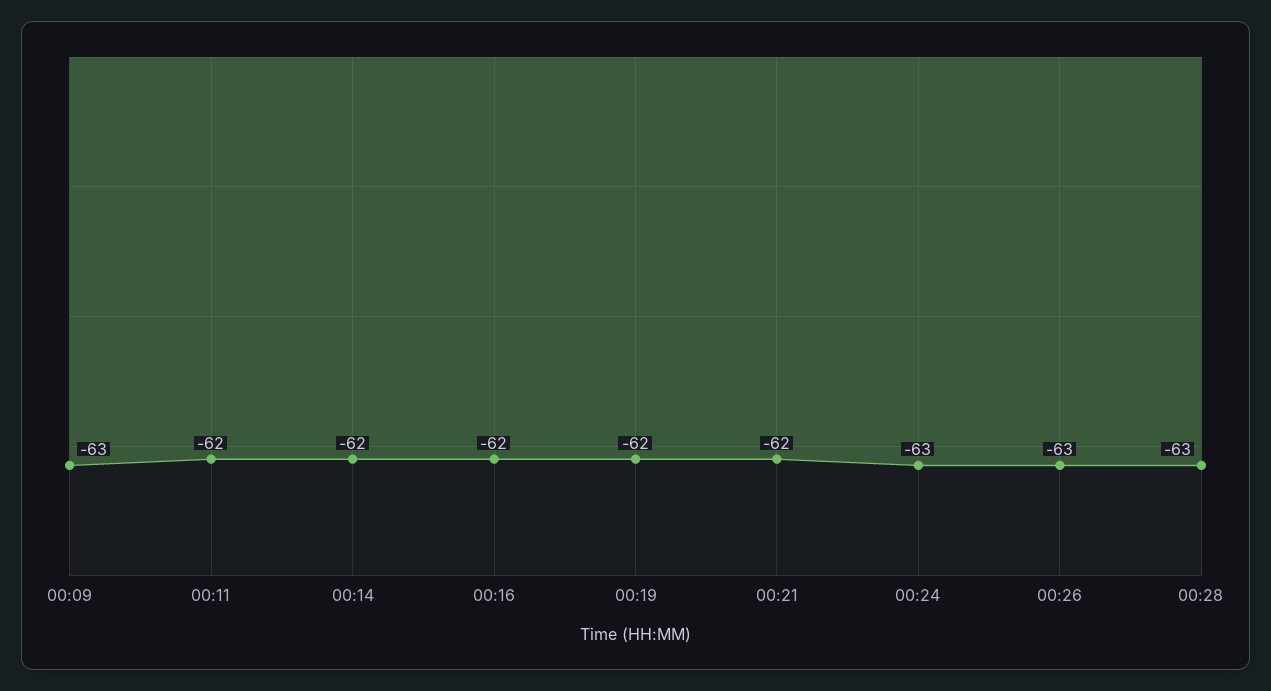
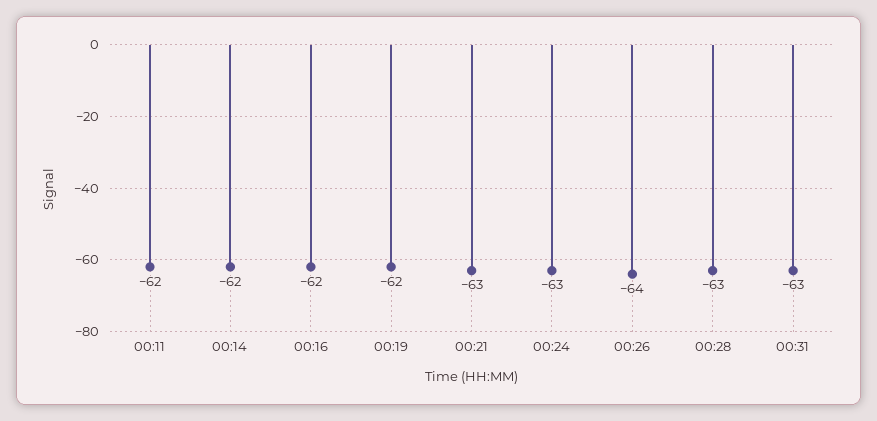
00:09: -63 -> none
00:21: -62 -> -63
00:26: -63 -> -64
00:31: none -> -63

